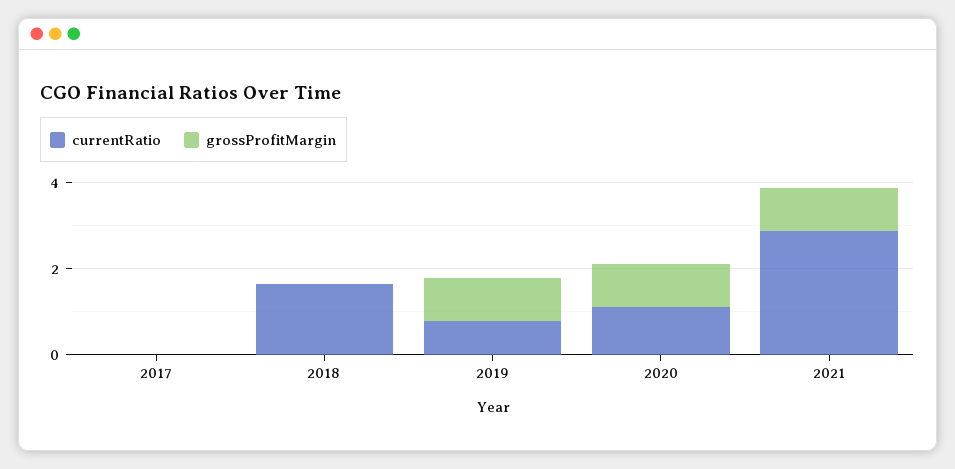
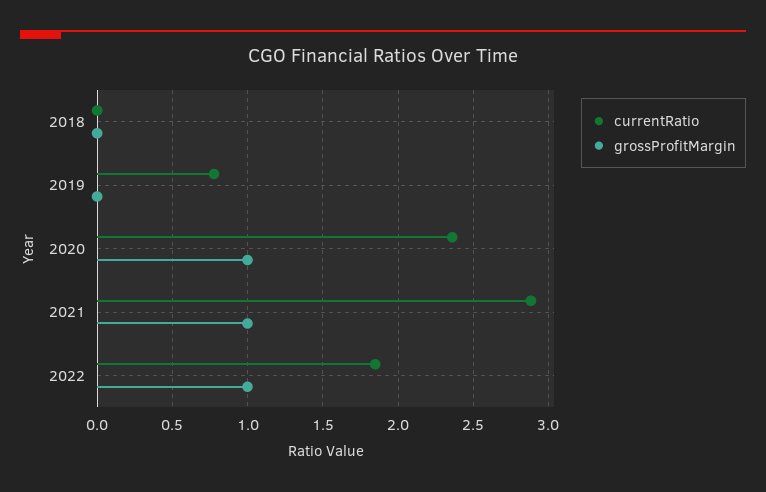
currentRatio, 2017: 0 -> none
grossProfitMargin, 2017: 0 -> none
currentRatio, 2018: 1.5 -> 0
grossProfitMargin, 2019: 1 -> 0
currentRatio, 2020: 1 -> 2.35
currentRatio, 2022: none -> 1.85
grossProfitMargin, 2022: none -> 1

